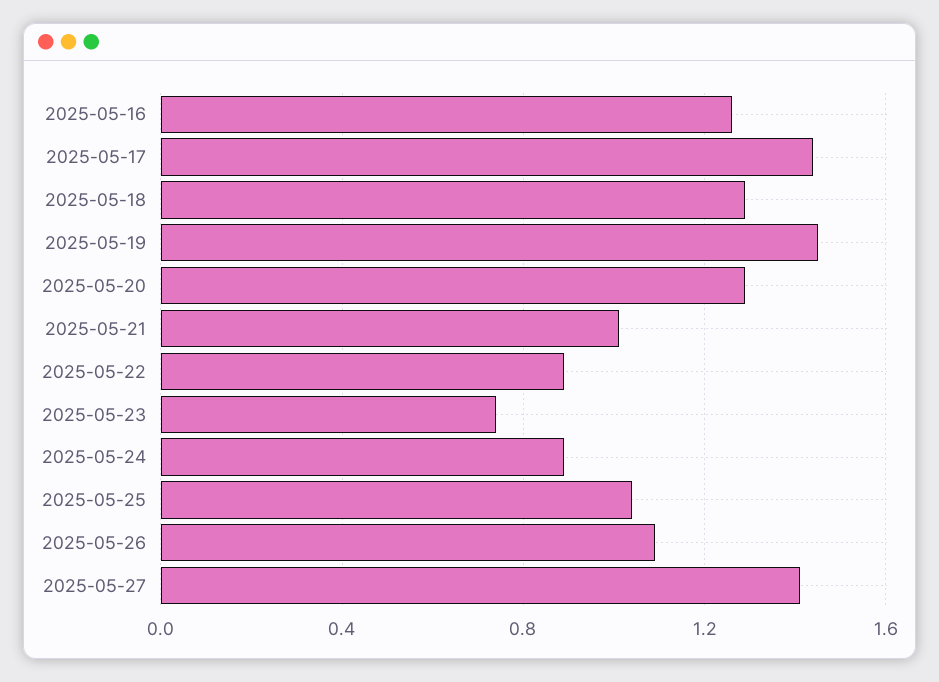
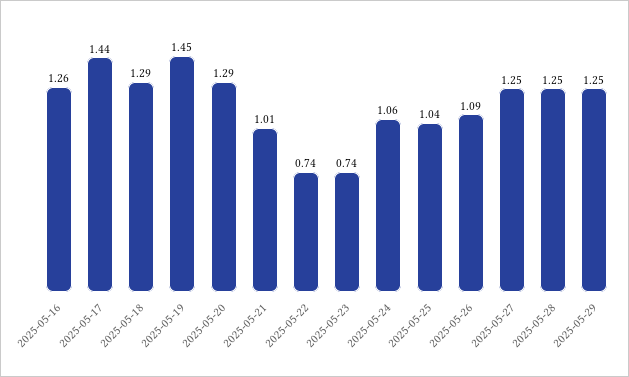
2025-05-22: 0.9 -> 0.74
2025-05-24: 0.9 -> 1.06
2025-05-27: 1.4 -> 1.25
2025-05-28: none -> 1.25
2025-05-29: none -> 1.25

